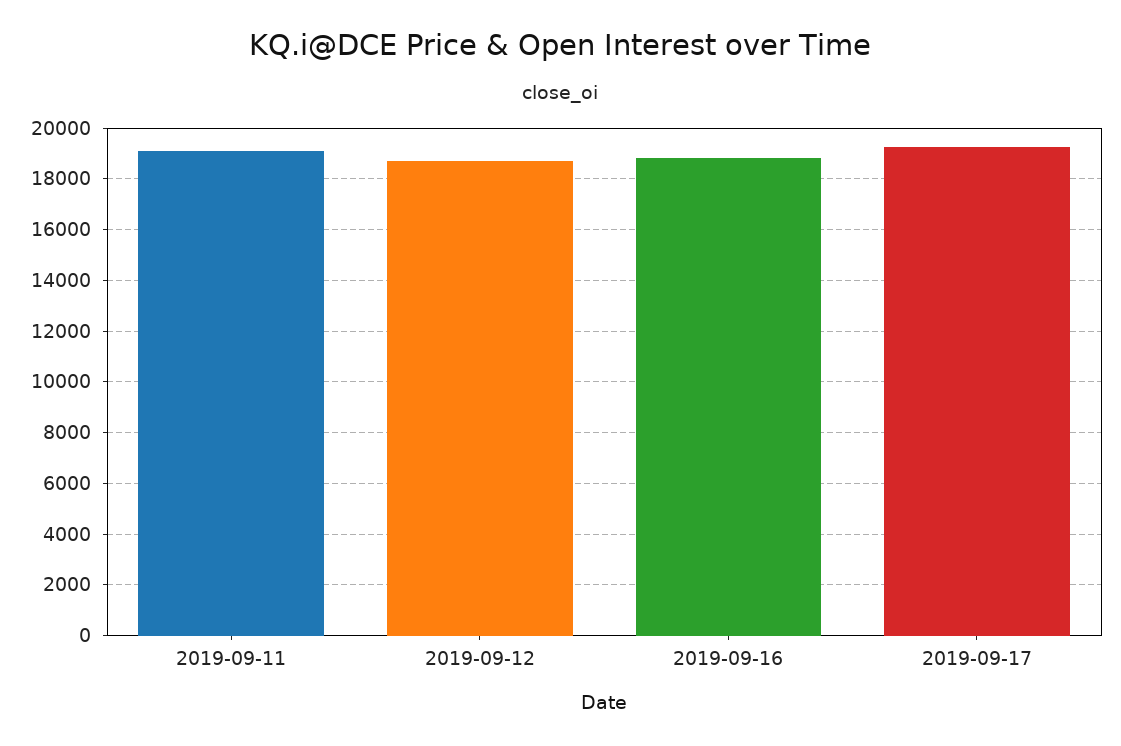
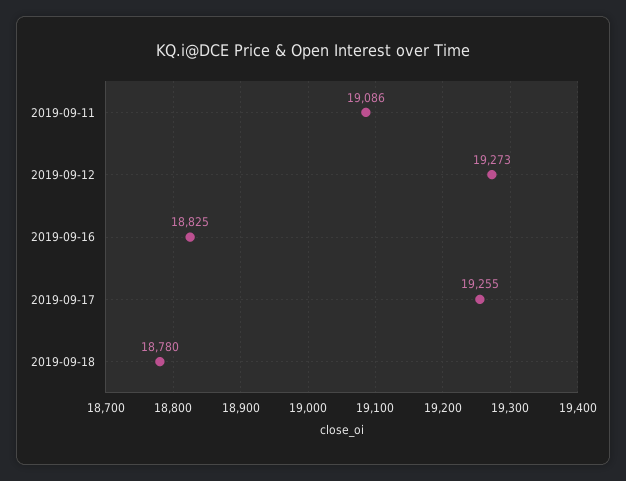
2019-09-12: 18750 -> 19273
2019-09-18: none -> 18780

